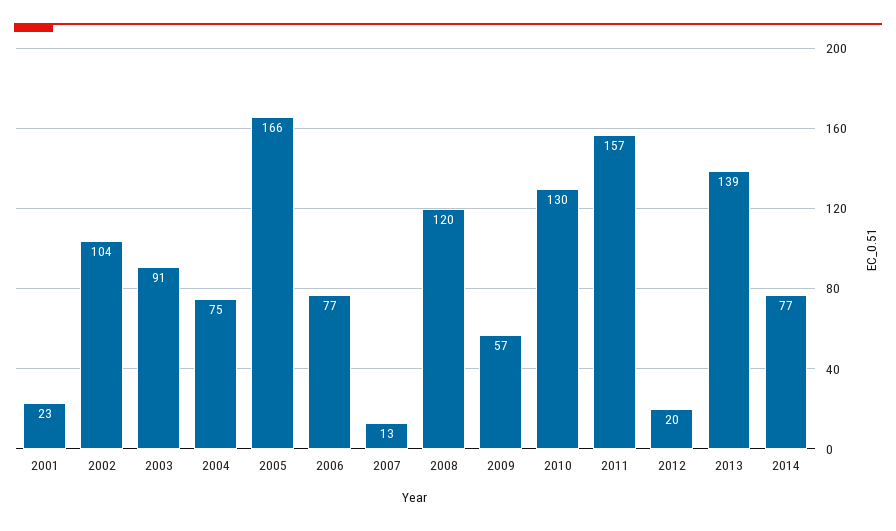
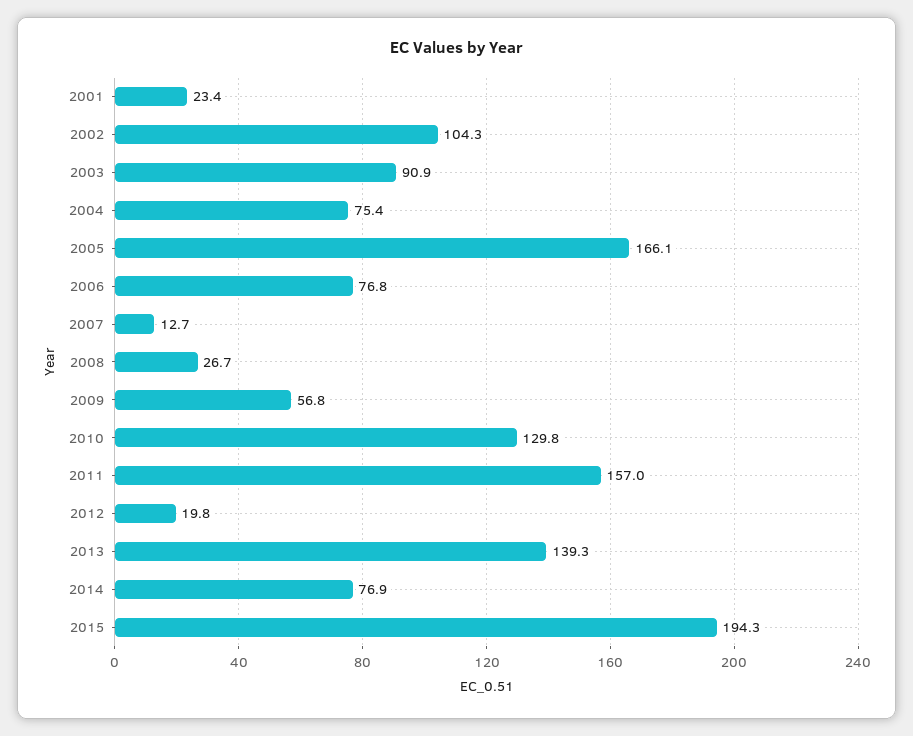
2008: 120 -> 26.7
2015: none -> 194.3

